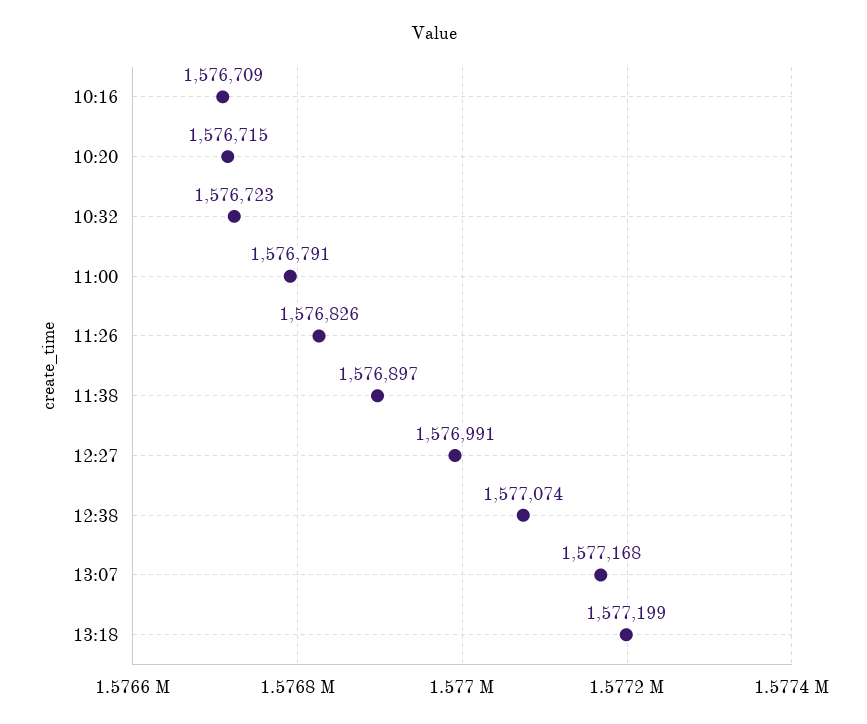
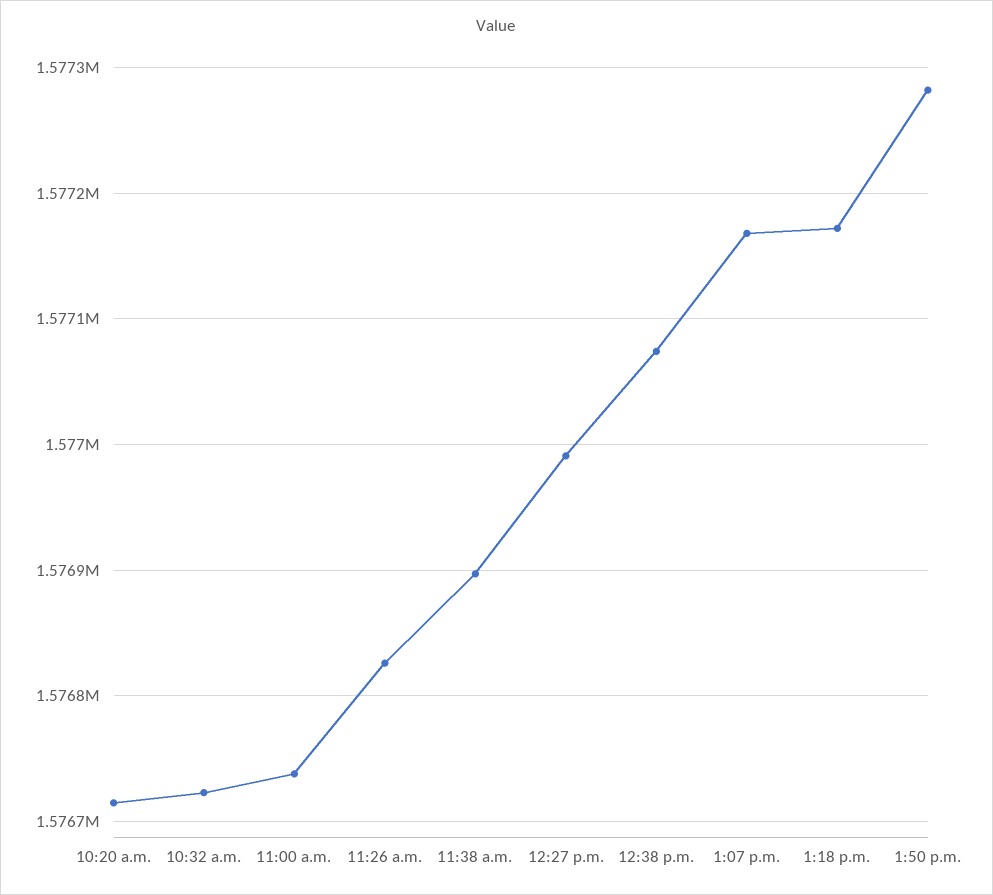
10:16: 1576709 -> none
11:00: 1576791 -> 1576740
13:18: 1577199 -> 1577170
1:50 p.m.: none -> 1577280

